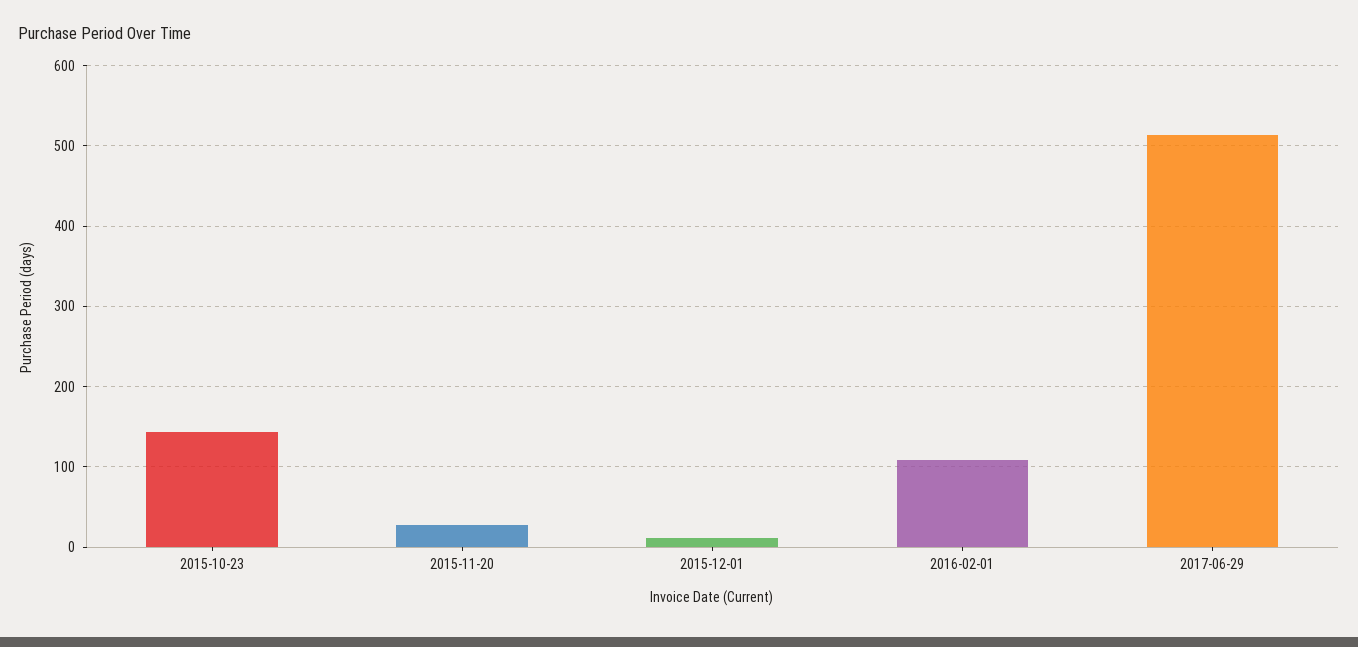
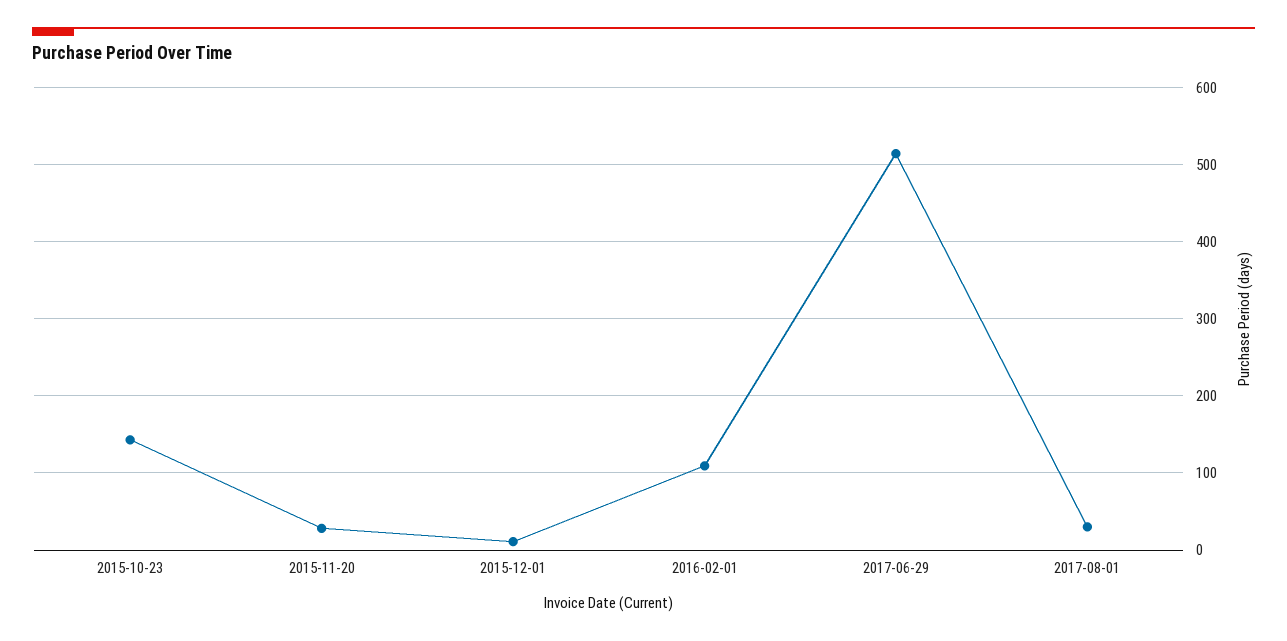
2017-08-01: none -> 30

